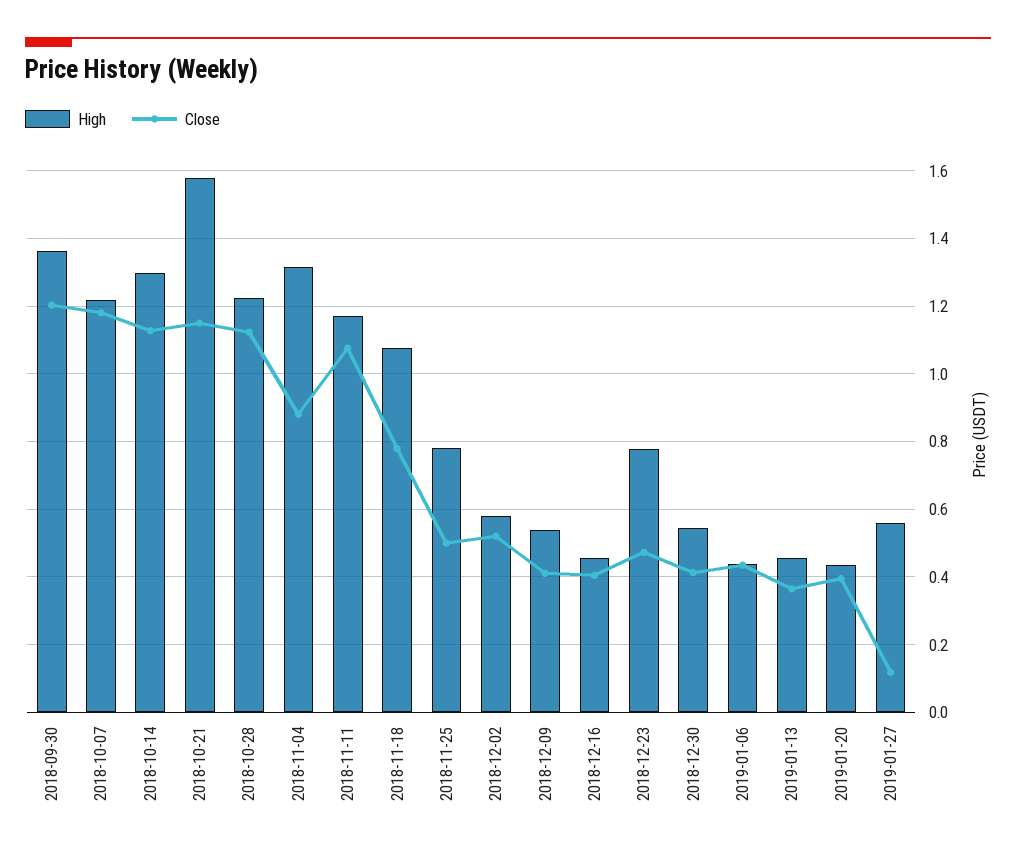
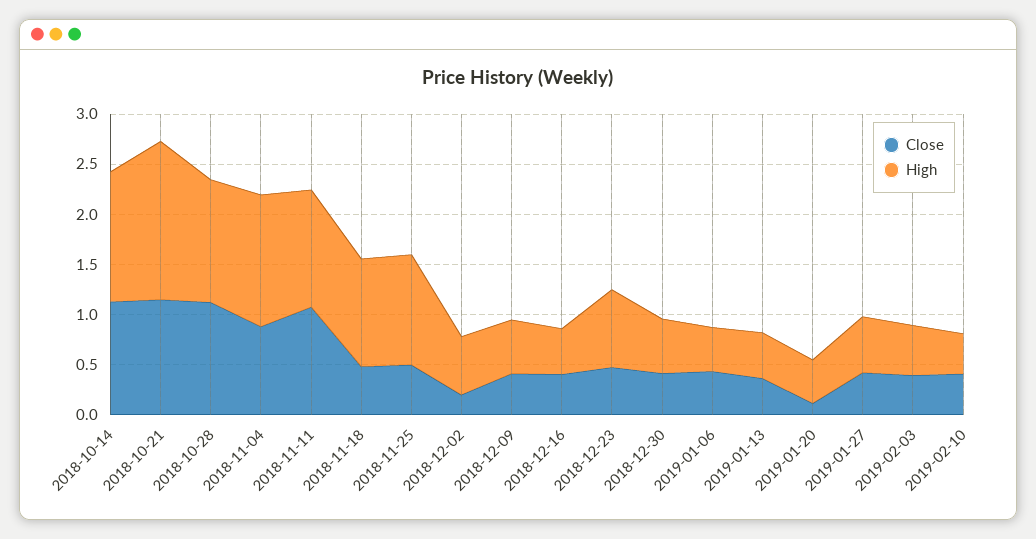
High, 2018-09-30: 1.36 -> none
Close, 2018-09-30: 1.2 -> none
High, 2018-10-07: 1.22 -> none
Close, 2018-10-07: 1.18 -> none
Close, 2018-11-18: 0.78 -> 0.5
High, 2018-11-25: 0.78 -> 1.1
Close, 2018-12-02: 0.52 -> 0.2
Close, 2019-01-20: 0.4 -> 0.1
Close, 2019-01-27: 0.12 -> 0.4
Close, 2019-02-03: none -> 0.4
High, 2019-02-03: none -> 0.5
Close, 2019-02-10: none -> 0.4
High, 2019-02-10: none -> 0.4

